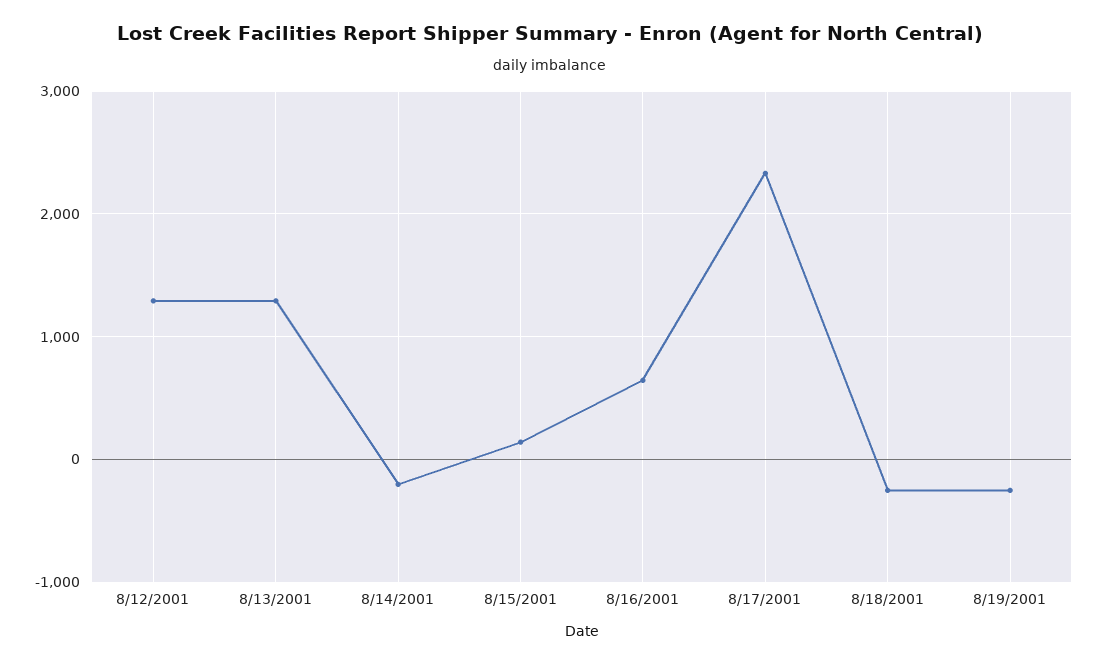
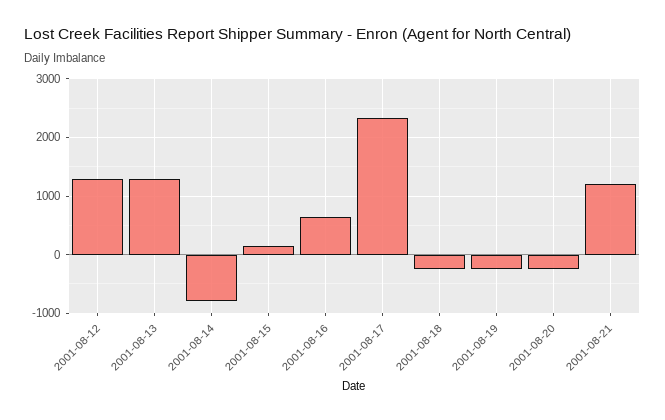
8/14/2001: -200 -> -800
2001-08-20: none -> -200
2001-08-21: none -> 1200

